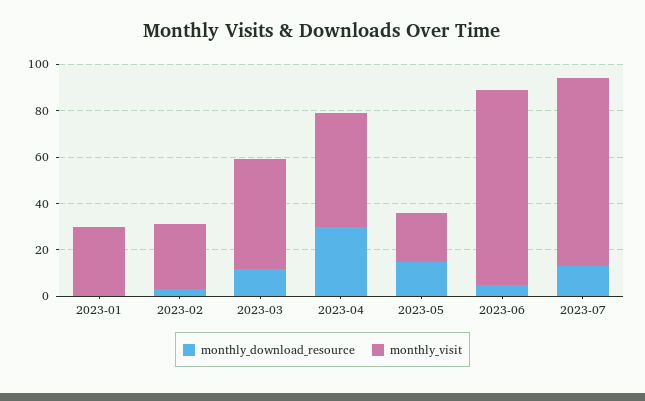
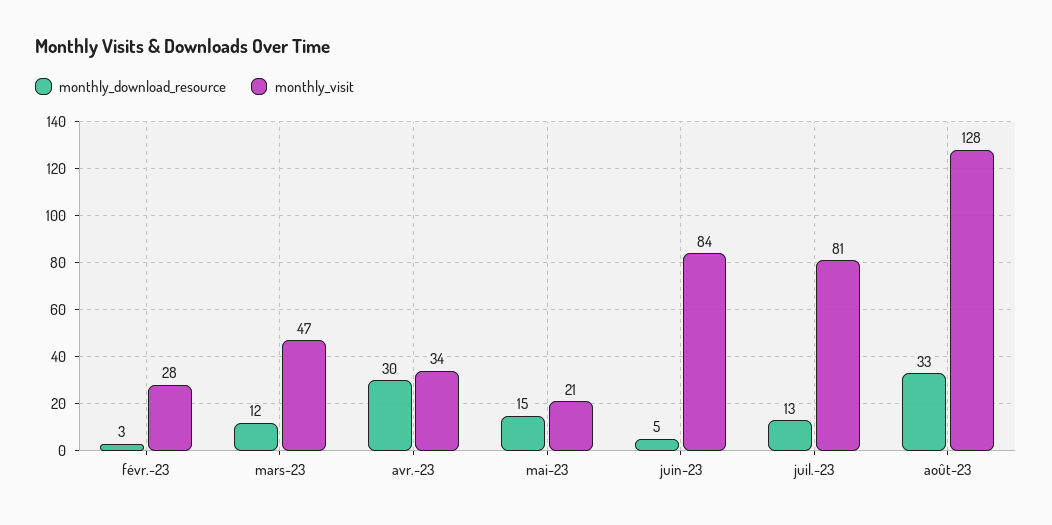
monthly_download_resource, 2023-01: 0 -> none
monthly_visit, 2023-01: 30 -> none
monthly_visit, 2023-04: 50 -> 34
monthly_download_resource, août-23: none -> 33
monthly_visit, août-23: none -> 128

